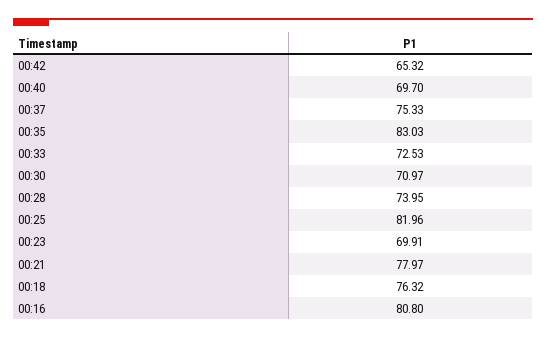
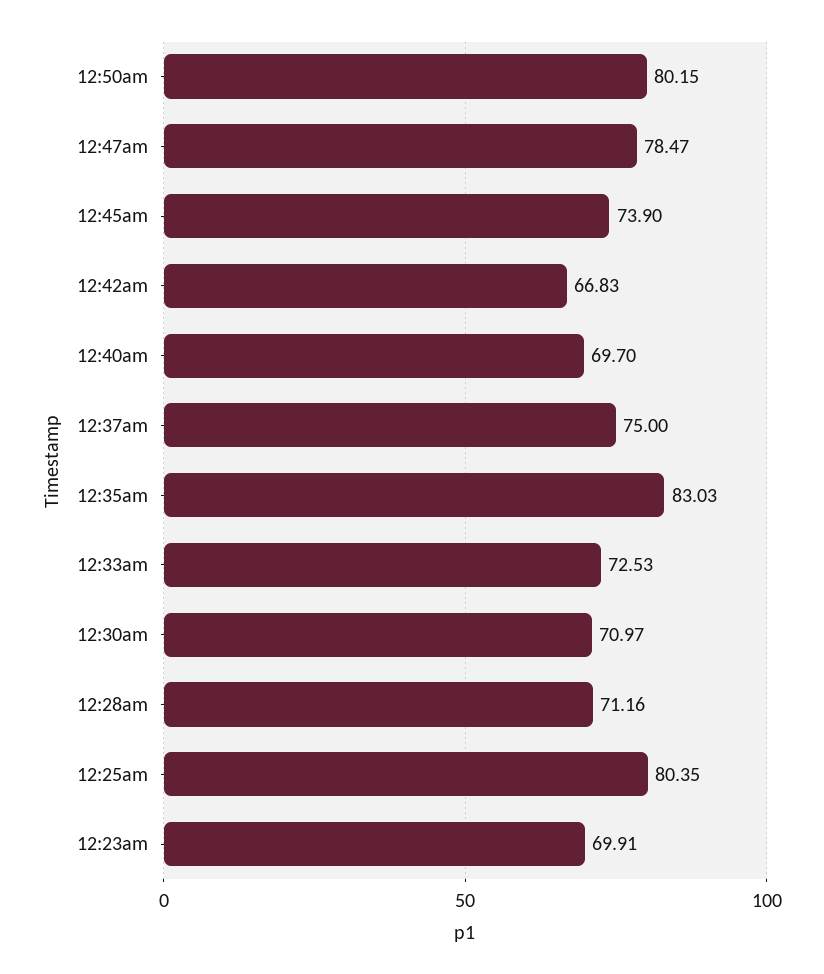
00:42: 65.32 -> 66.83
00:37: 75.33 -> 75
00:28: 73.95 -> 71.16
00:25: 81.96 -> 80.35
00:21: 77.97 -> none
00:18: 76.32 -> none
00:16: 80.8 -> none
12:50am: none -> 80.15
12:47am: none -> 78.47
12:45am: none -> 73.9

